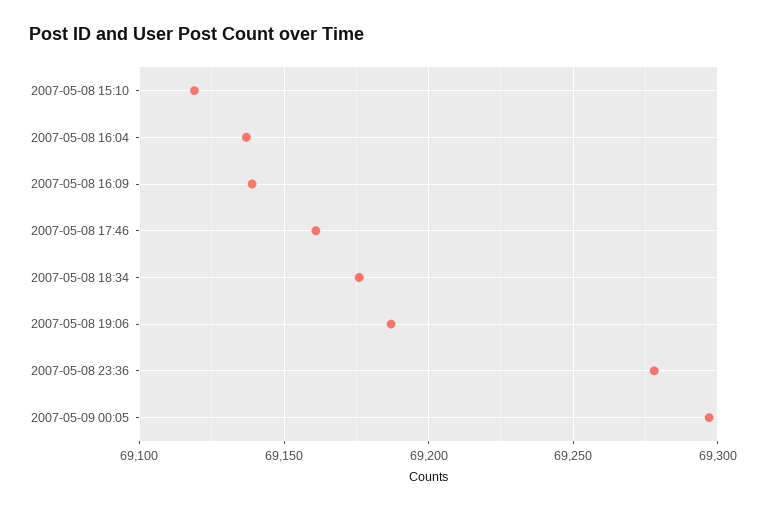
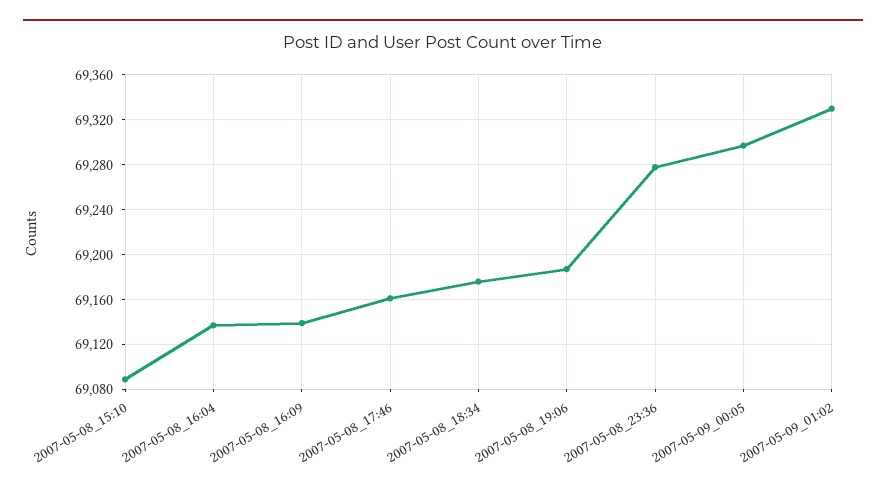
2007-05-08 15:10: 69120 -> 69090
2007-05-09_01:02: none -> 69330

